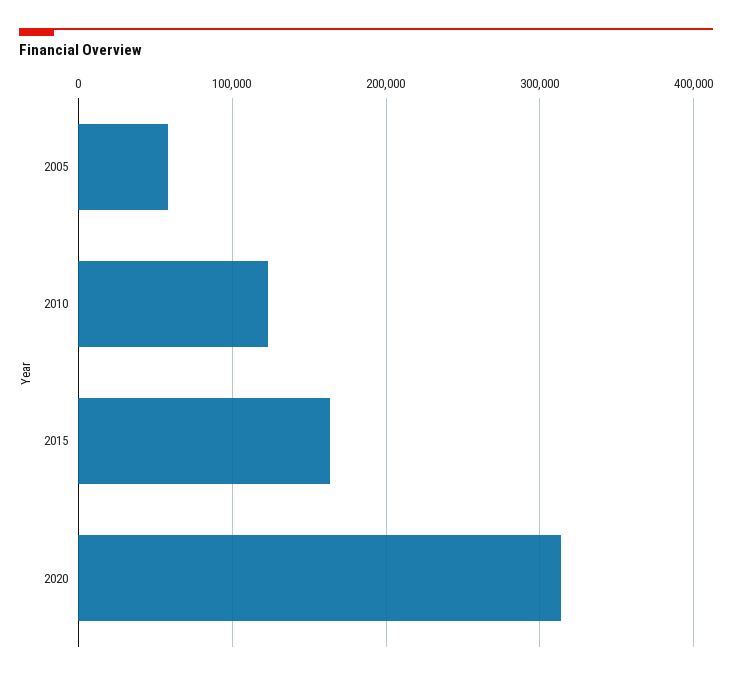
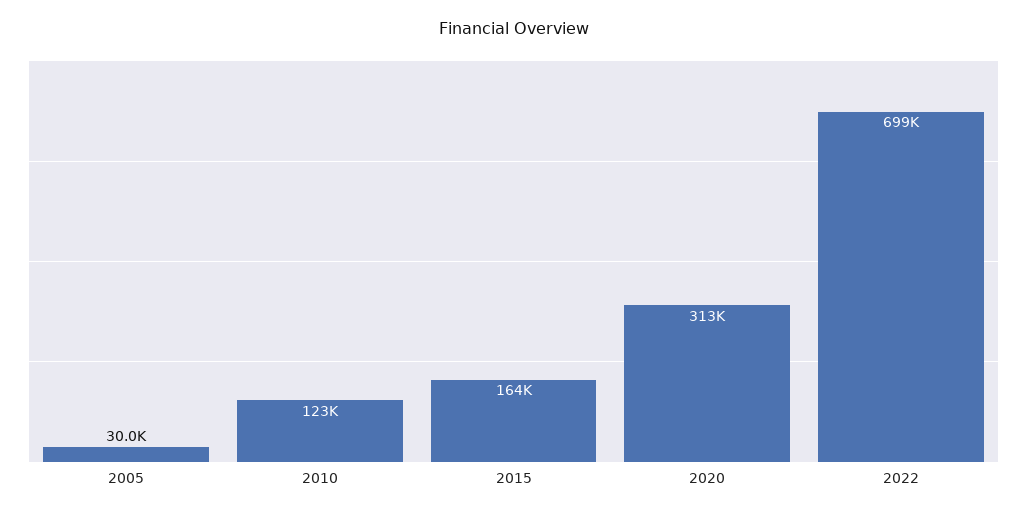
2005: 60000 -> 30000
2022: none -> 699000

